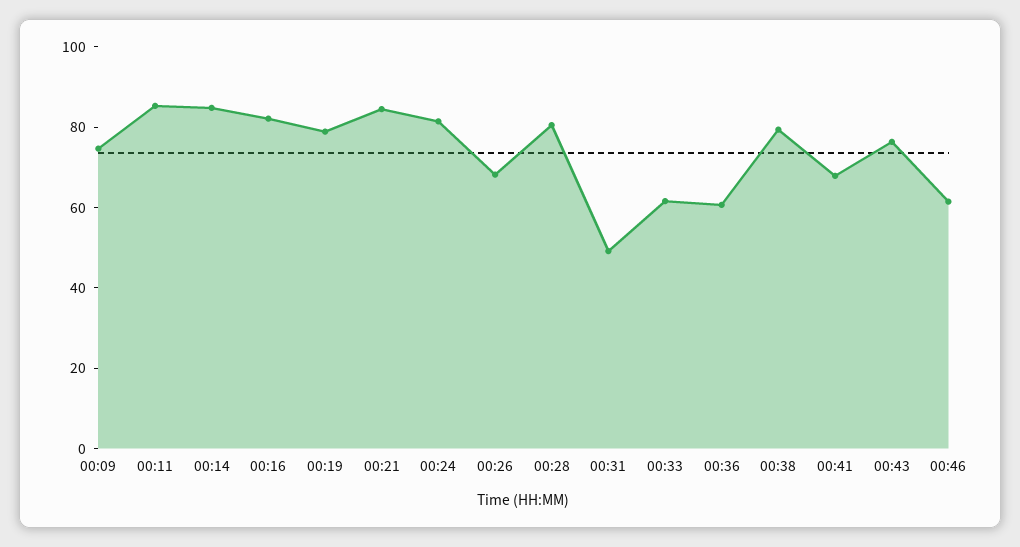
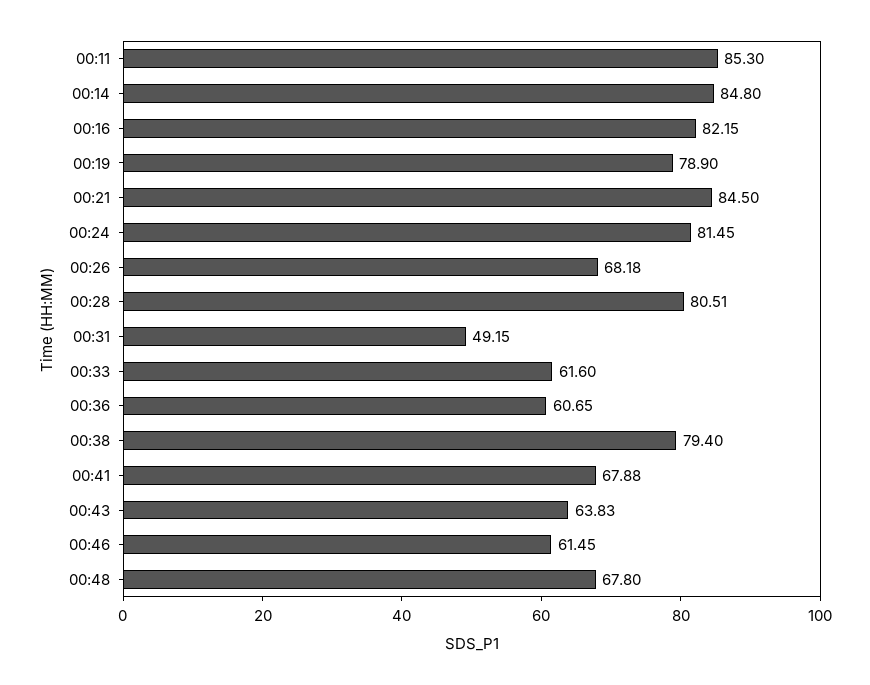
00:09: 75 -> none
00:43: 75 -> 63.83
00:48: none -> 67.8

